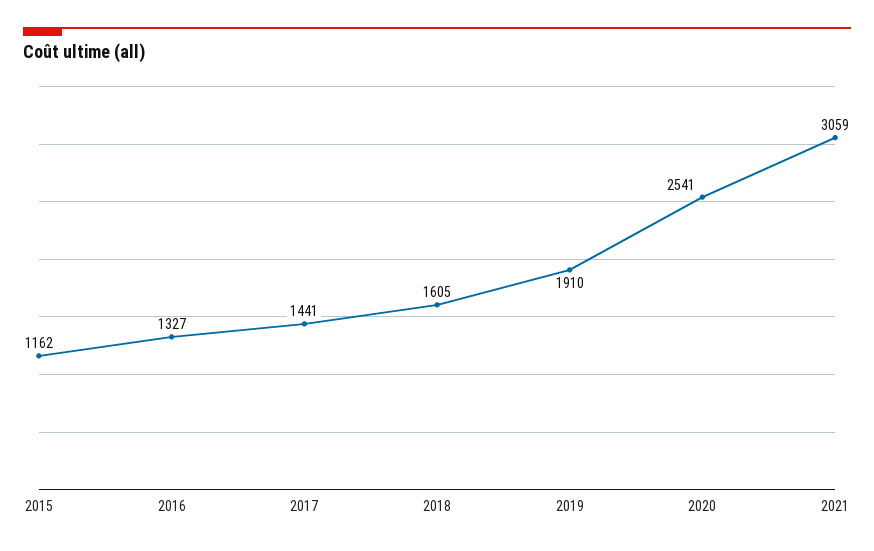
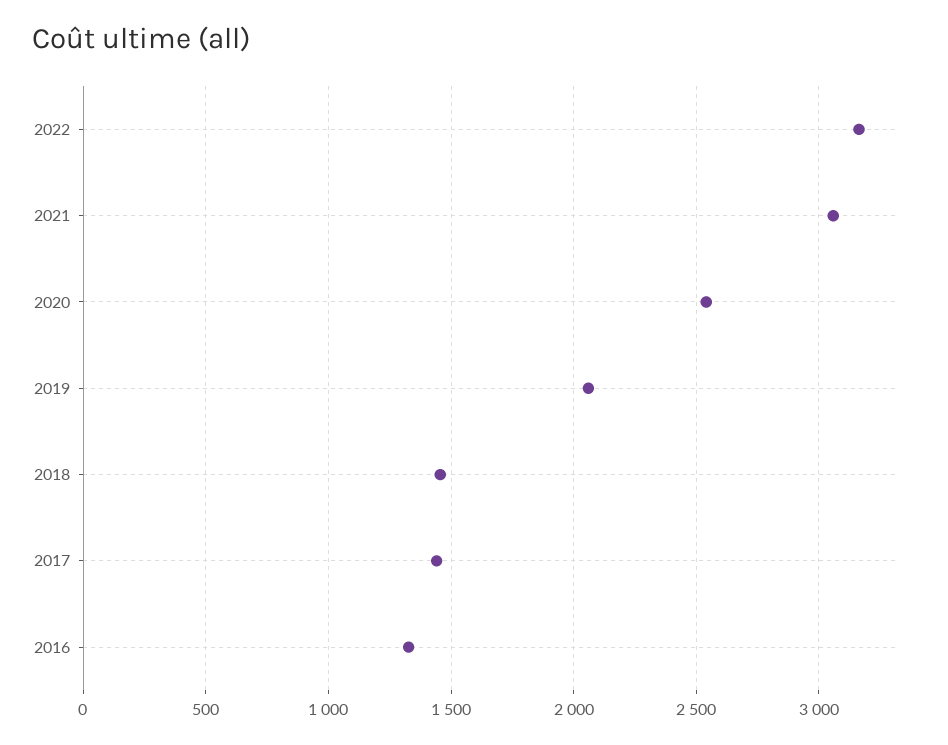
2015: 1162 -> none
2018: 1605 -> 1450
2019: 1910 -> 2050
2022: none -> 3150

